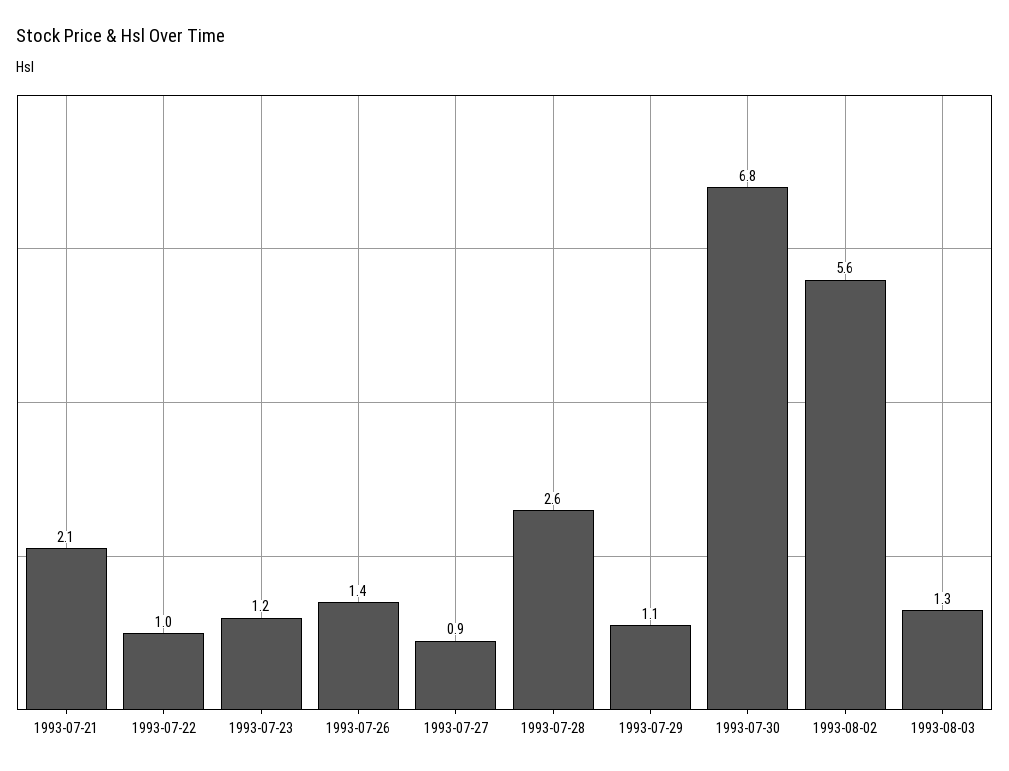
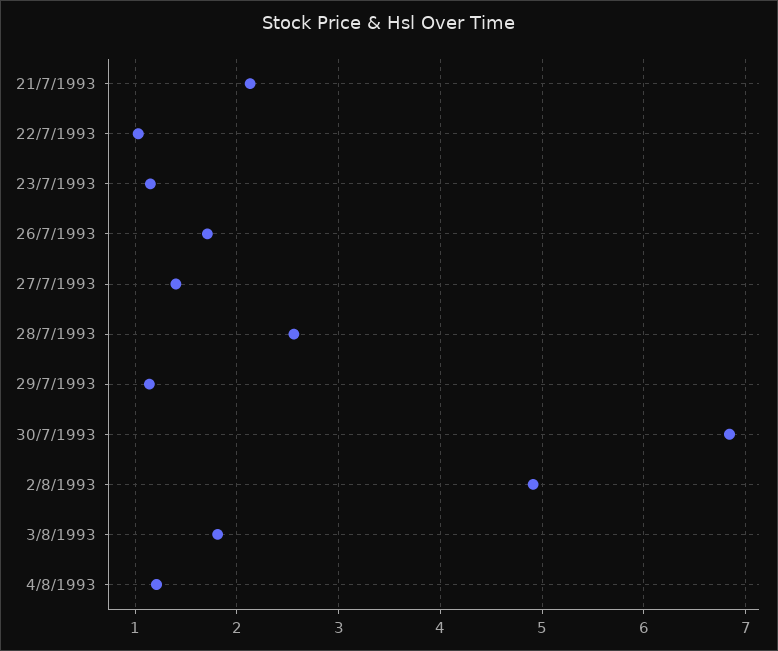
1993-07-26: 1.4 -> 1.7
1993-07-27: 0.9 -> 1.4
1993-08-02: 5.6 -> 4.9
1993-08-03: 1.3 -> 1.8
4/8/1993: none -> 1.2

